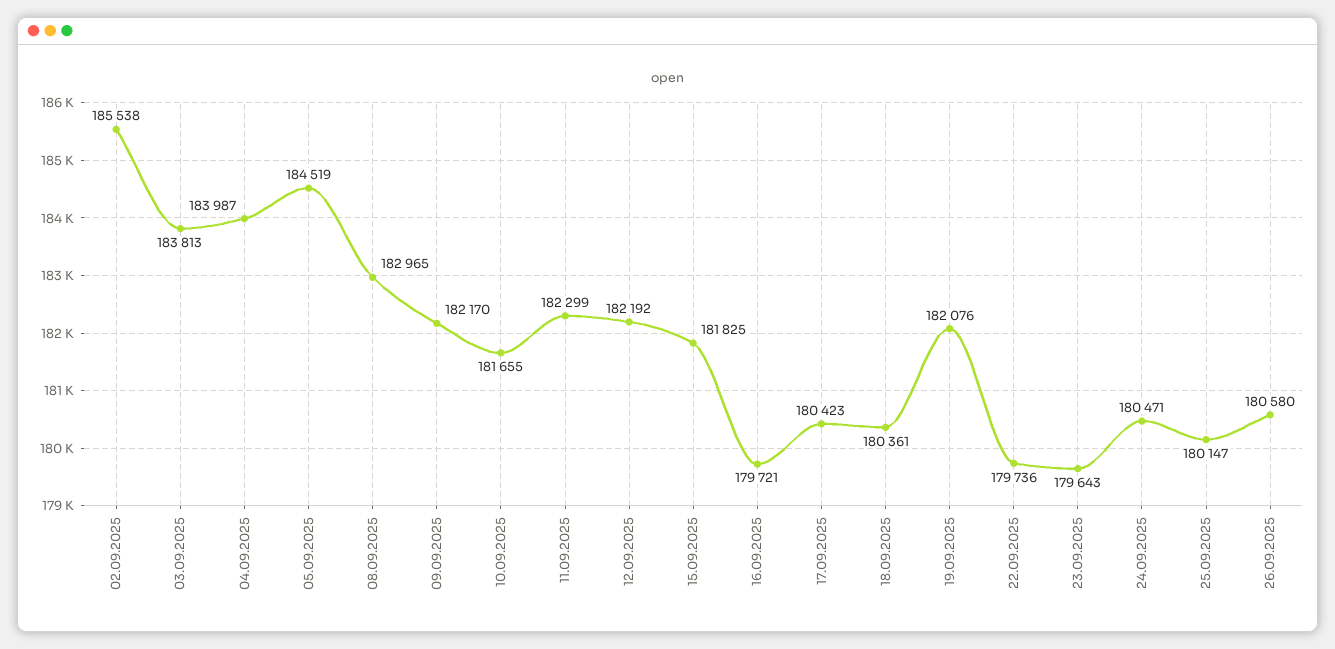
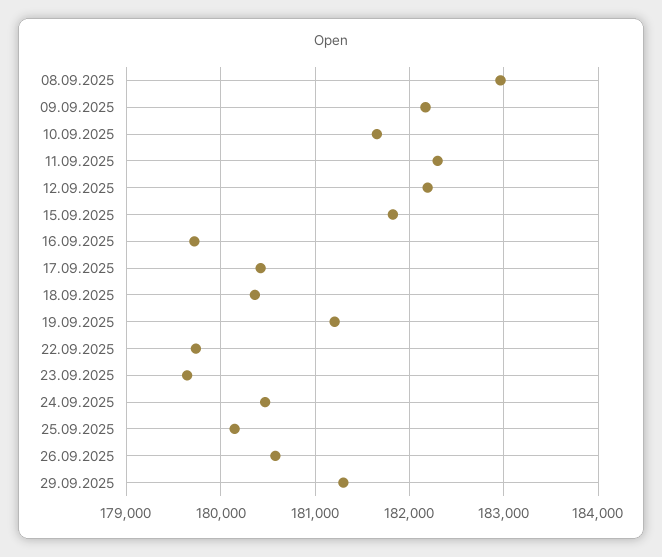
02.09.2025: 185538 -> none
03.09.2025: 183813 -> none
04.09.2025: 183987 -> none
05.09.2025: 184519 -> none
19.09.2025: 182076 -> 181200
29.09.2025: none -> 181300

